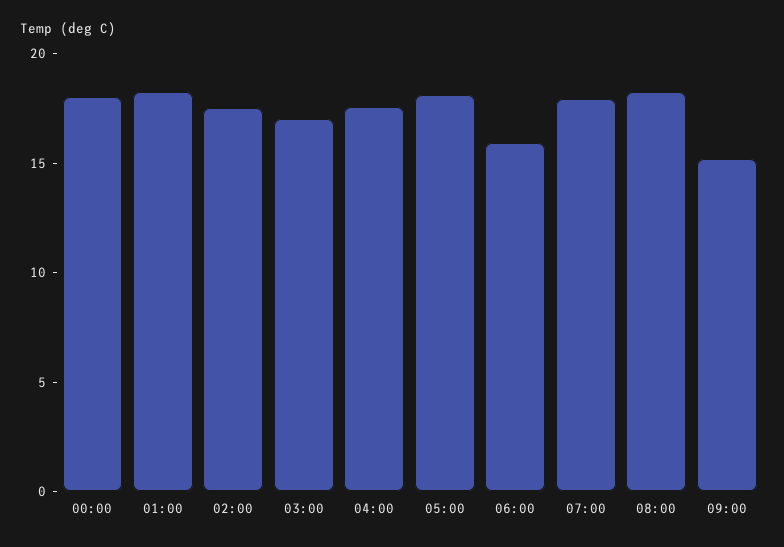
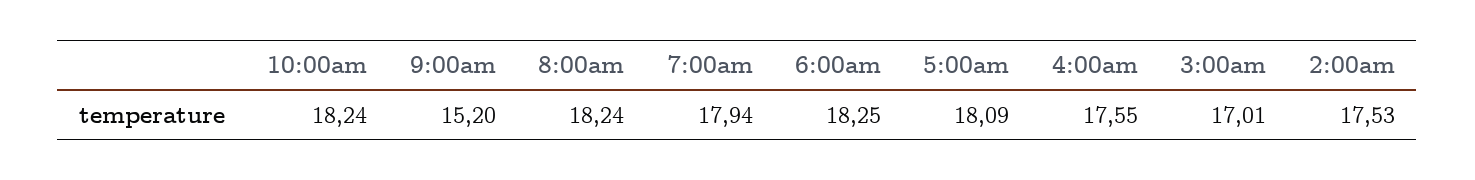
00:00: 18 -> none
01:00: 18 -> none
06:00: 16 -> 18.25
10:00am: none -> 18.24

